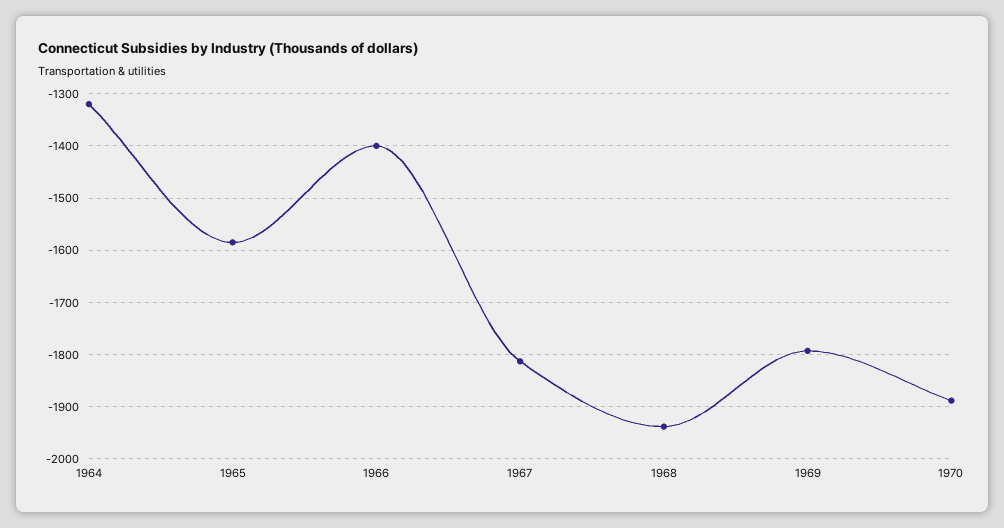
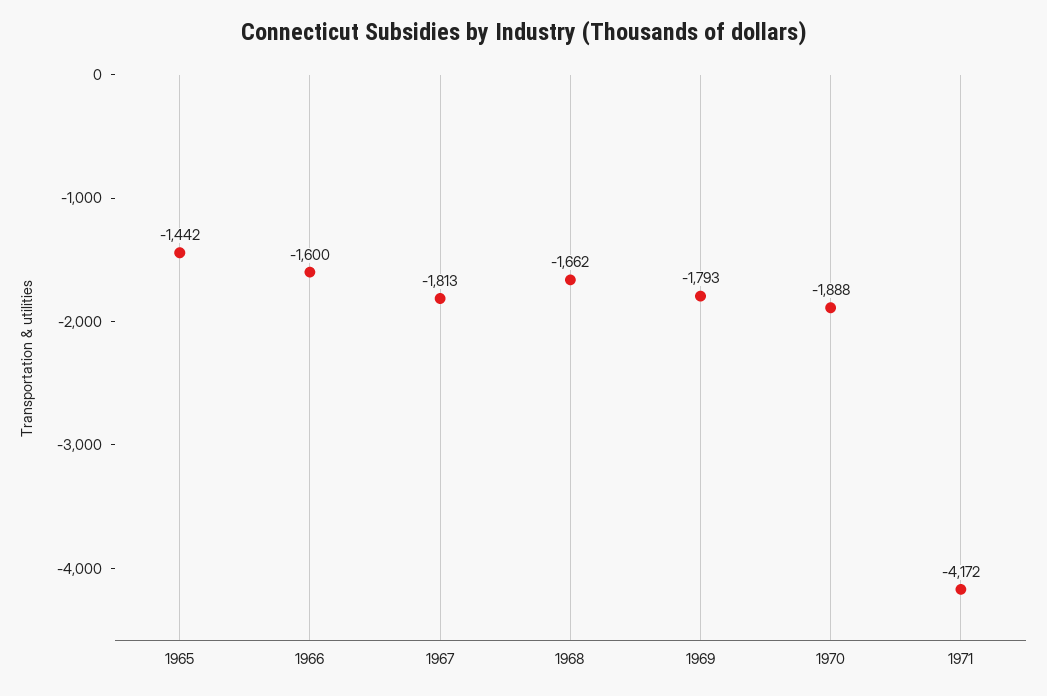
1964: -1320 -> none
1965: -1580 -> -1442
1966: -1400 -> -1600
1968: -1940 -> -1662
1971: none -> -4172

